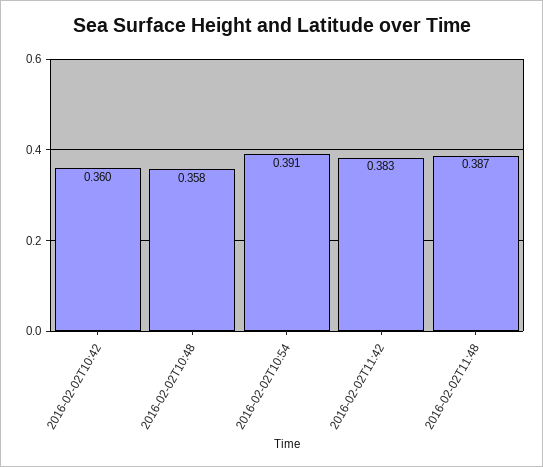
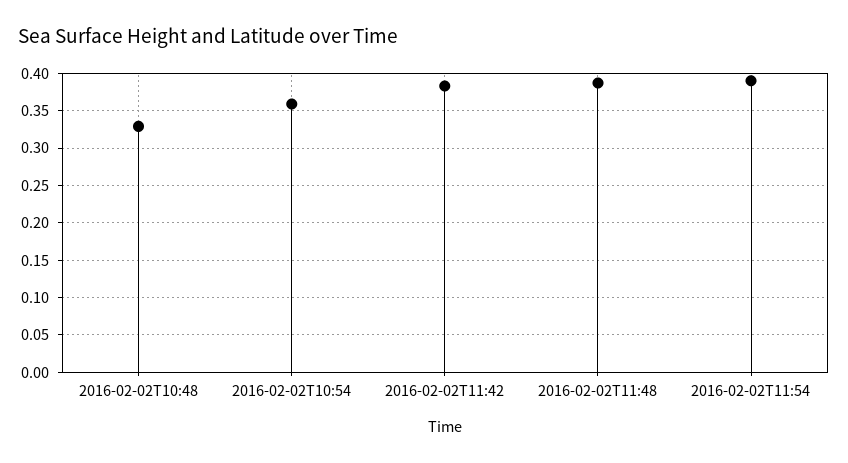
2016-02-02T10:42: 0.36 -> none
2016-02-02T10:48: 0.358 -> 0.33
2016-02-02T10:54: 0.391 -> 0.36
2016-02-02T11:54: none -> 0.39

